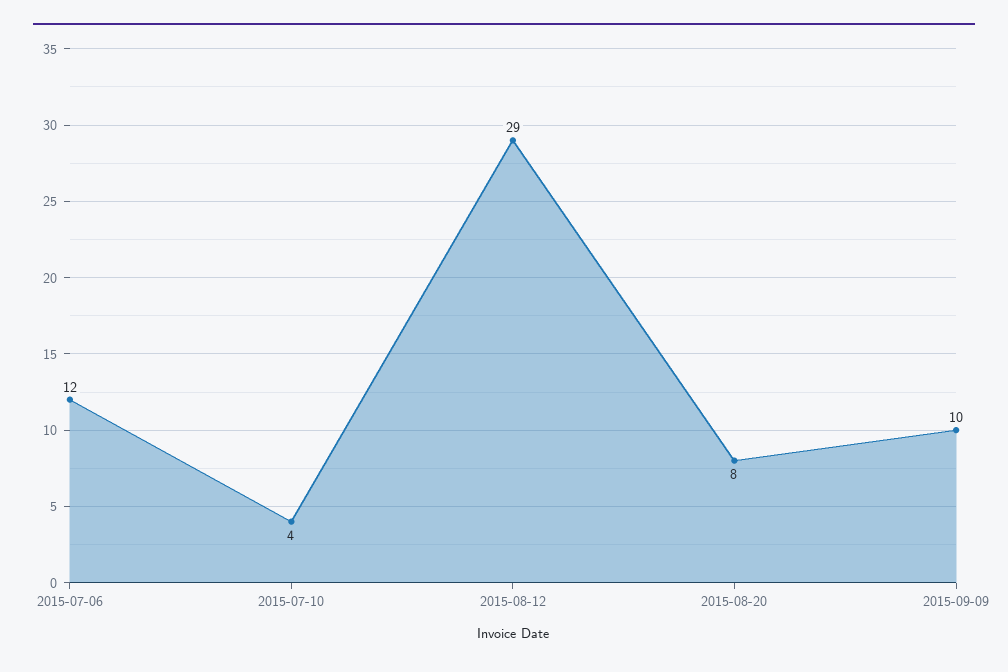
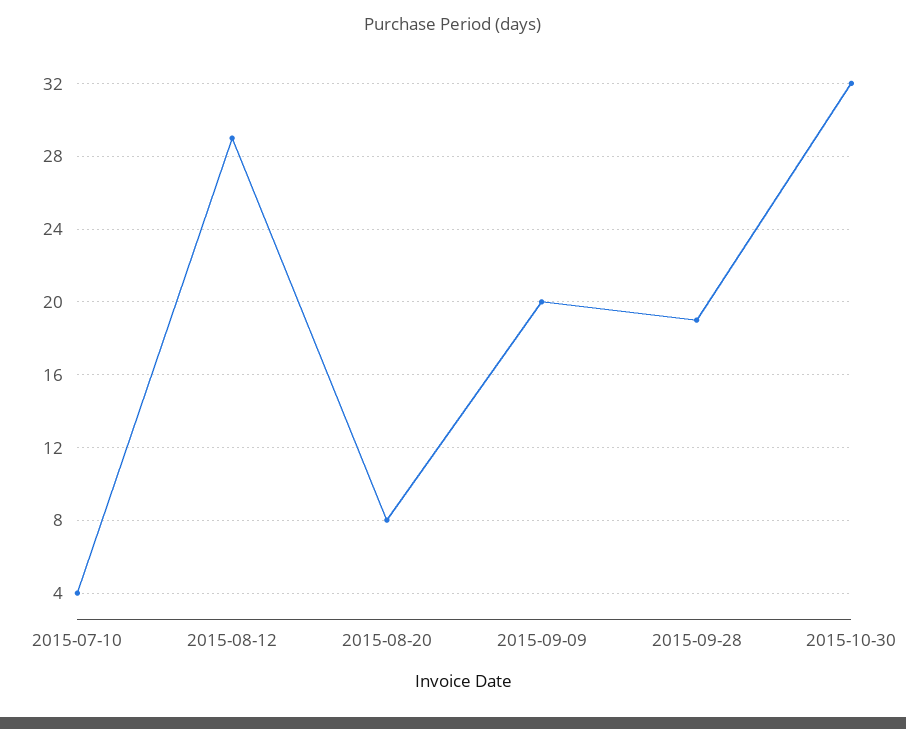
2015-07-06: 12 -> none
2015-09-09: 10 -> 20
2015-09-28: none -> 19
2015-10-30: none -> 32

